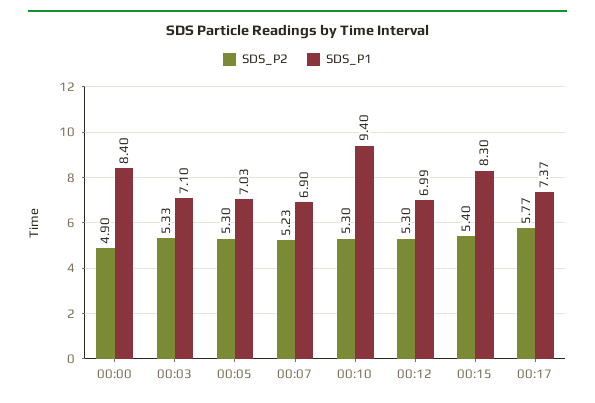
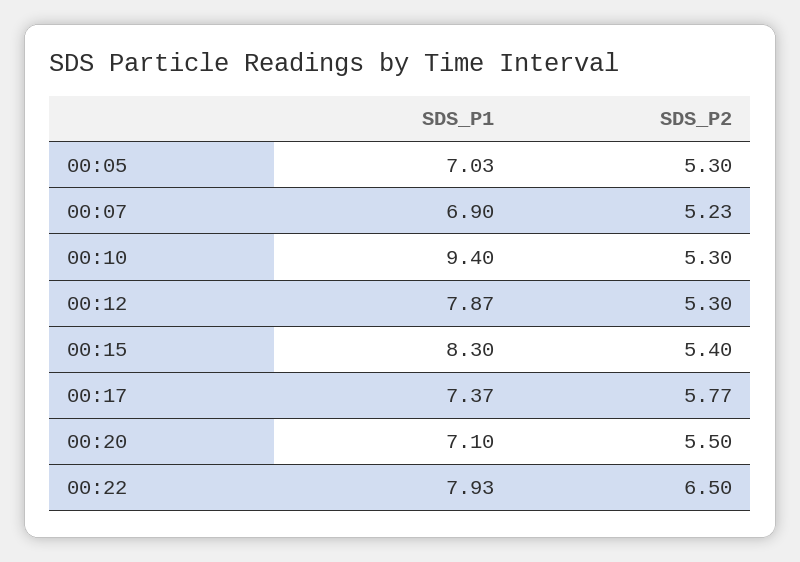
SDS_P2, 00:00: 4.9 -> none
SDS_P1, 00:00: 8.4 -> none
SDS_P2, 00:03: 5.33 -> none
SDS_P1, 00:03: 7.1 -> none
SDS_P1, 00:12: 6.99 -> 7.87
SDS_P1, 00:20: none -> 7.1
SDS_P2, 00:20: none -> 5.5
SDS_P1, 00:22: none -> 7.93
SDS_P2, 00:22: none -> 6.5

